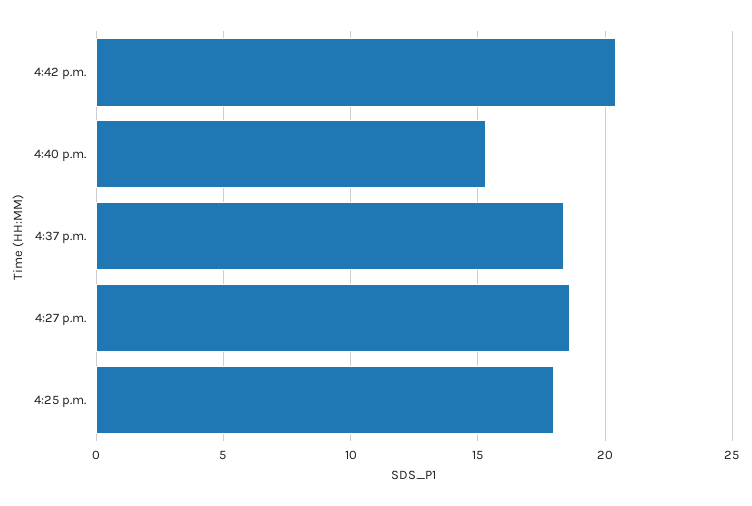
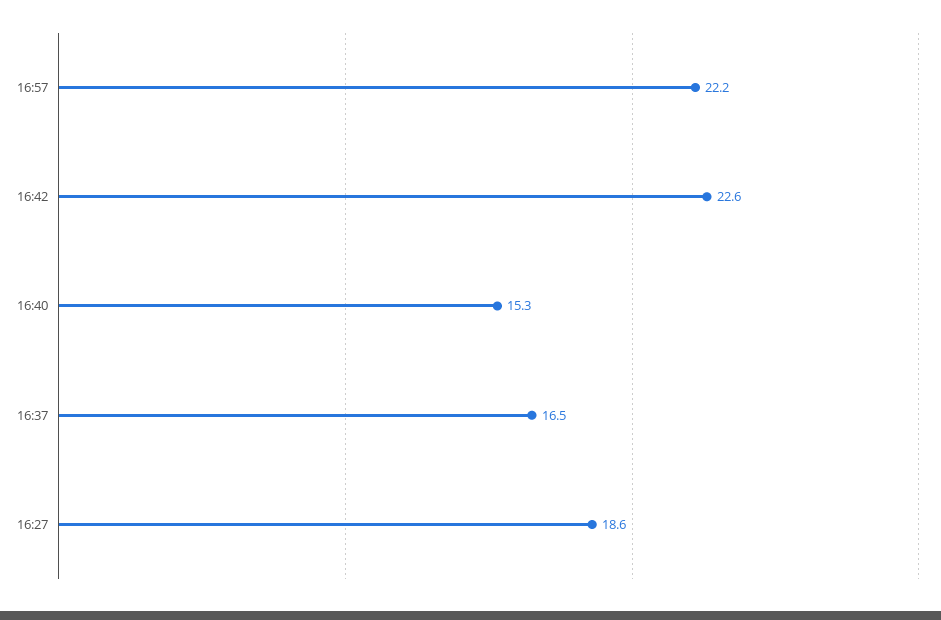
4:42 p.m.: 20.5 -> 22.6
4:37 p.m.: 18.5 -> 16.5
4:25 p.m.: 18 -> none
16:57: none -> 22.2

